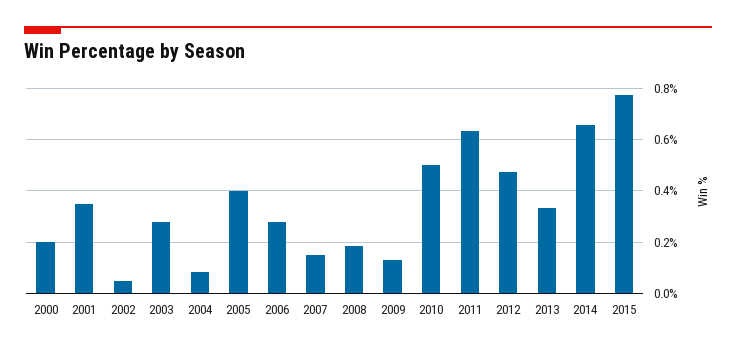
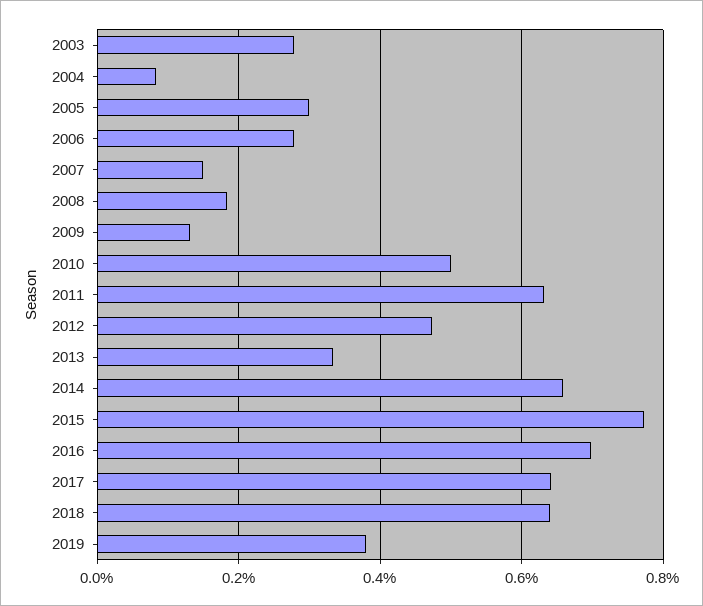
2000: 0.2 -> none
2001: 0.35 -> none
2002: 0.05 -> none
2005: 0.4 -> 0.3
2016: none -> 0.7
2017: none -> 0.64
2018: none -> 0.64
2019: none -> 0.38

